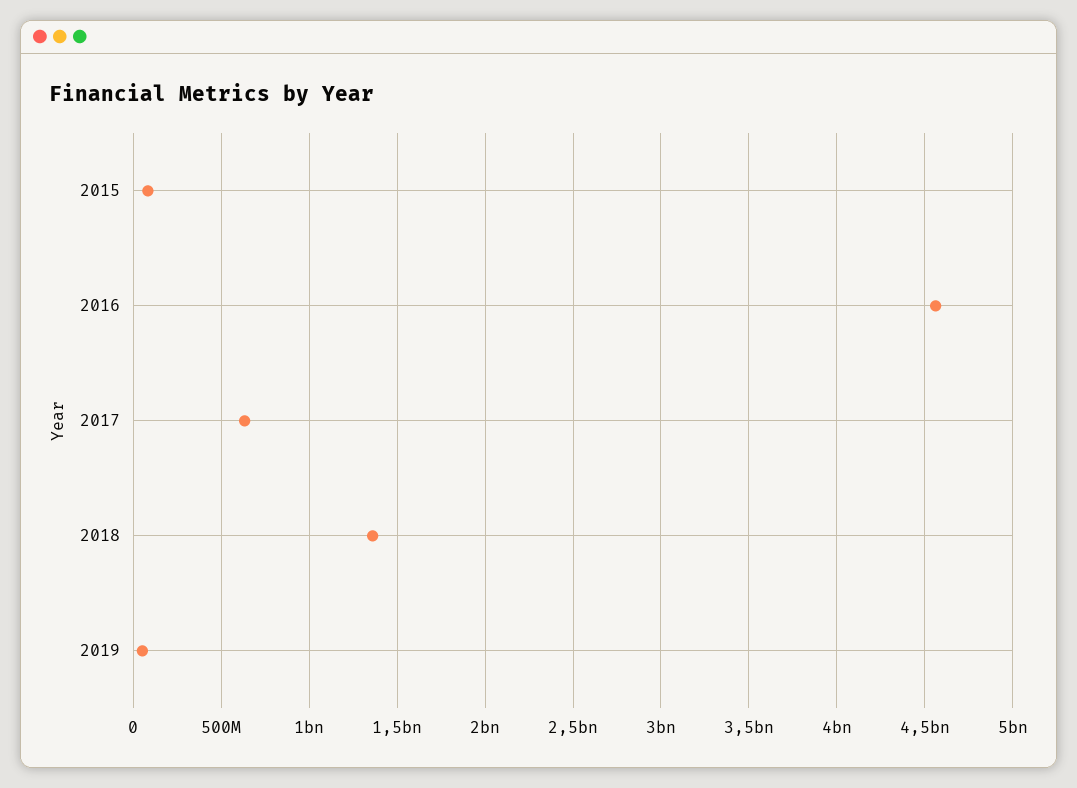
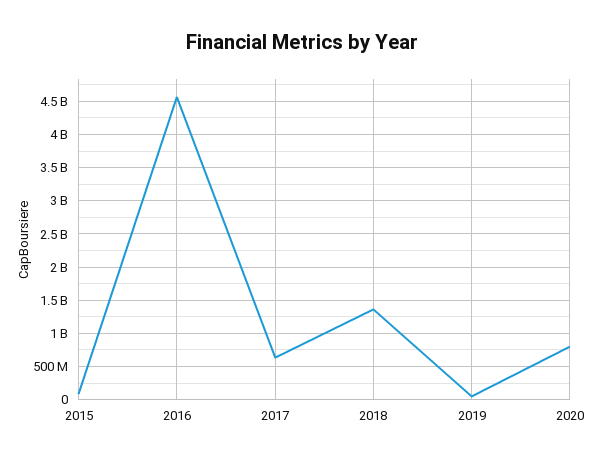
2020: none -> 800000000

